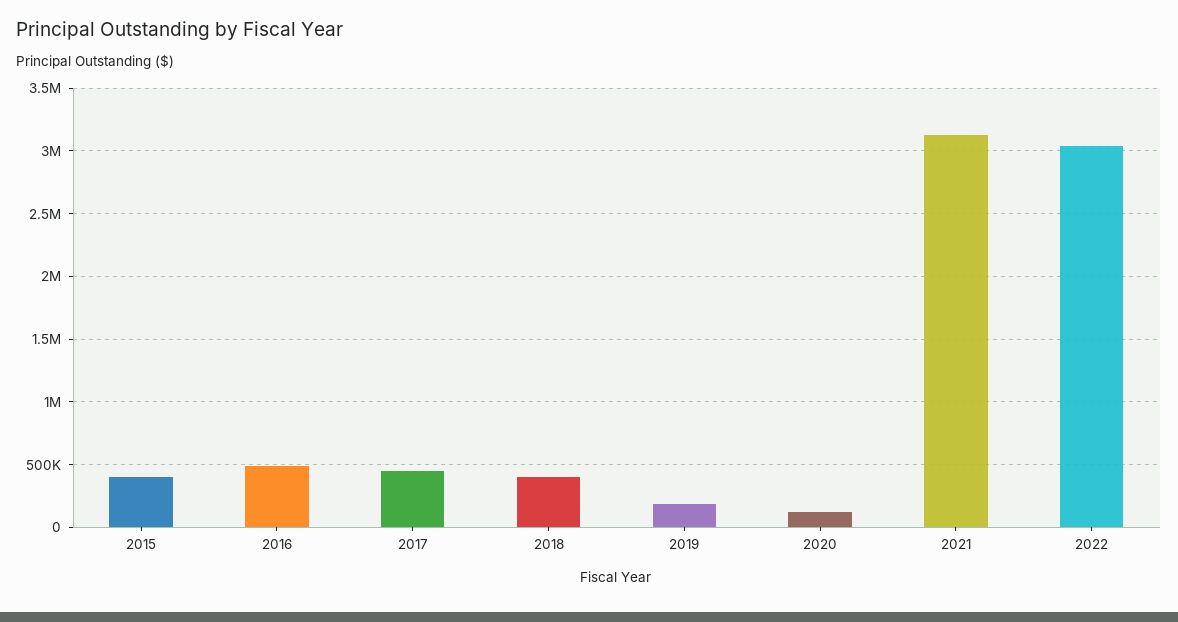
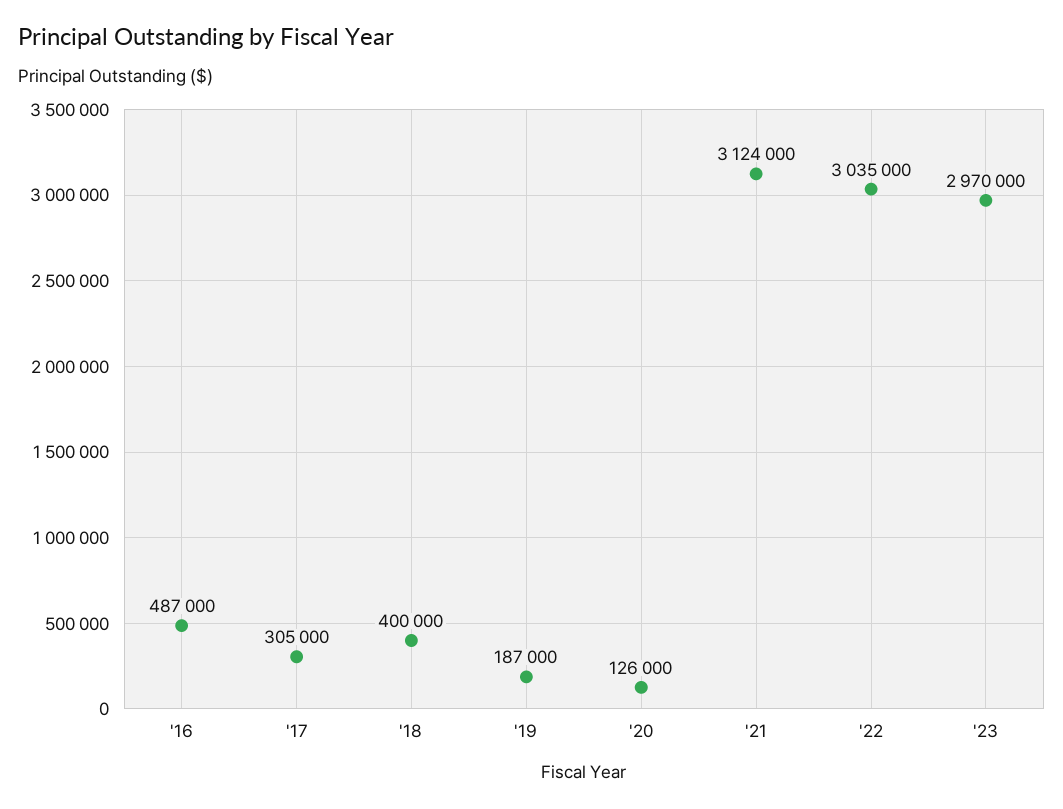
2015: 400000 -> none
2017: 450000 -> 305000
'23: none -> 2970000

